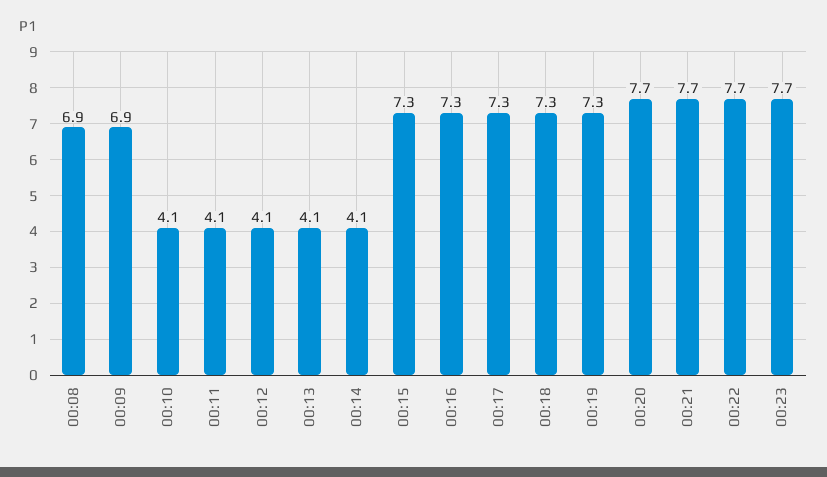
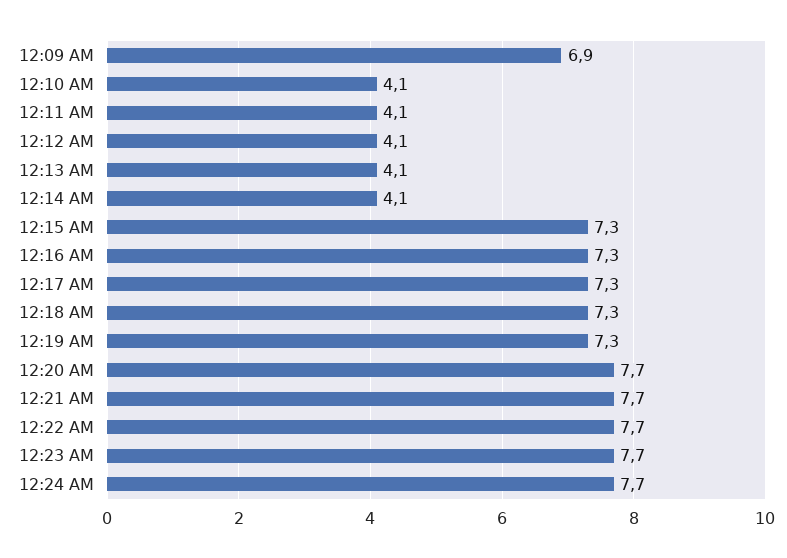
00:08: 6.9 -> none
12:24 AM: none -> 7.7

